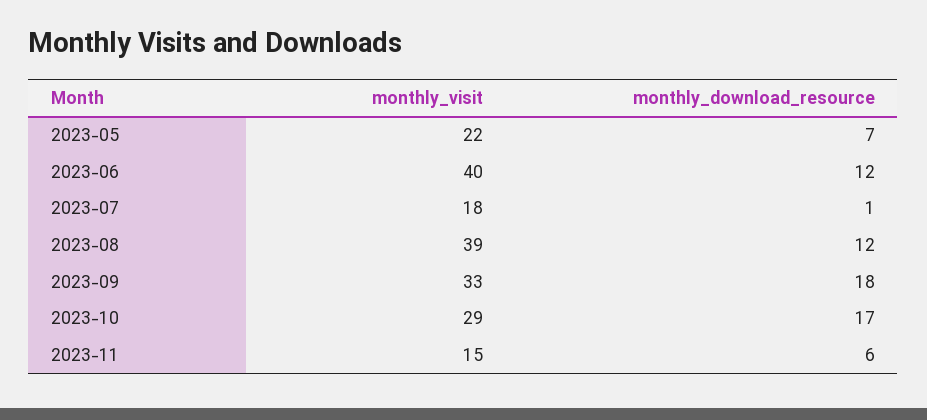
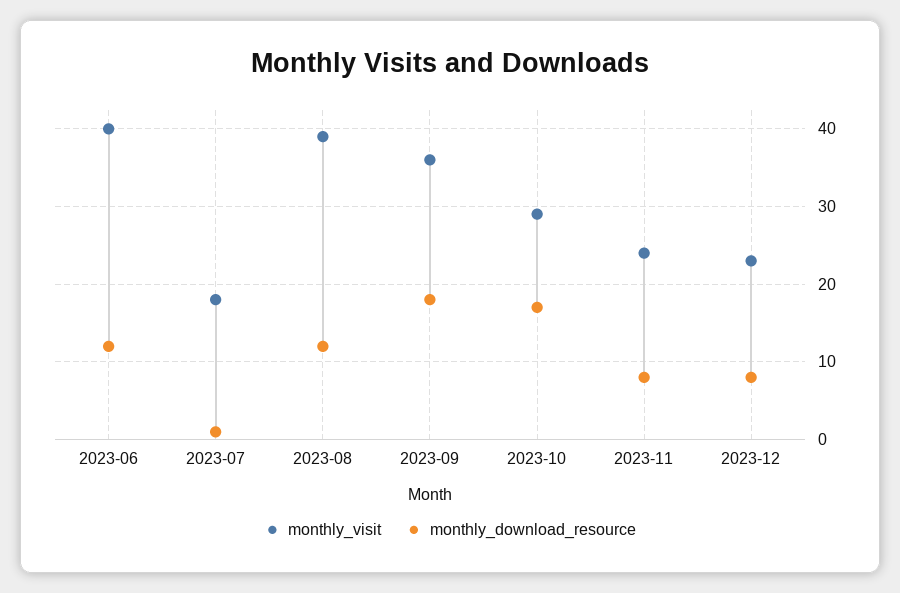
monthly_visit, 2023-05: 22 -> none
monthly_download_resource, 2023-05: 7 -> none
monthly_visit, 2023-09: 33 -> 36
monthly_visit, 2023-11: 15 -> 24
monthly_download_resource, 2023-11: 6 -> 8
monthly_visit, 2023-12: none -> 23
monthly_download_resource, 2023-12: none -> 8

